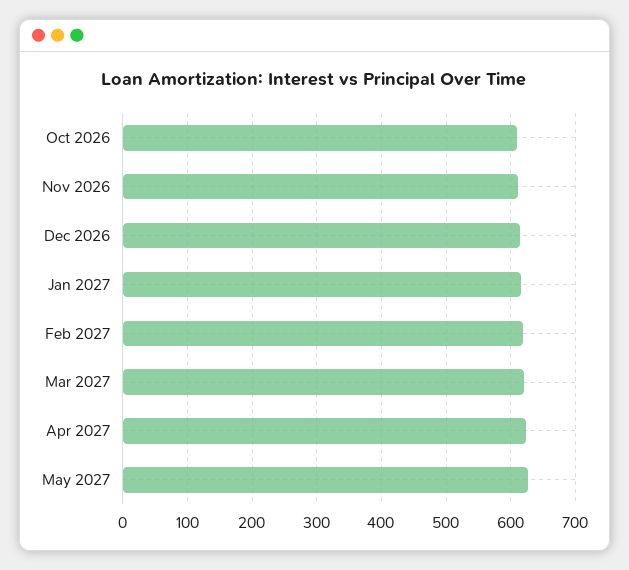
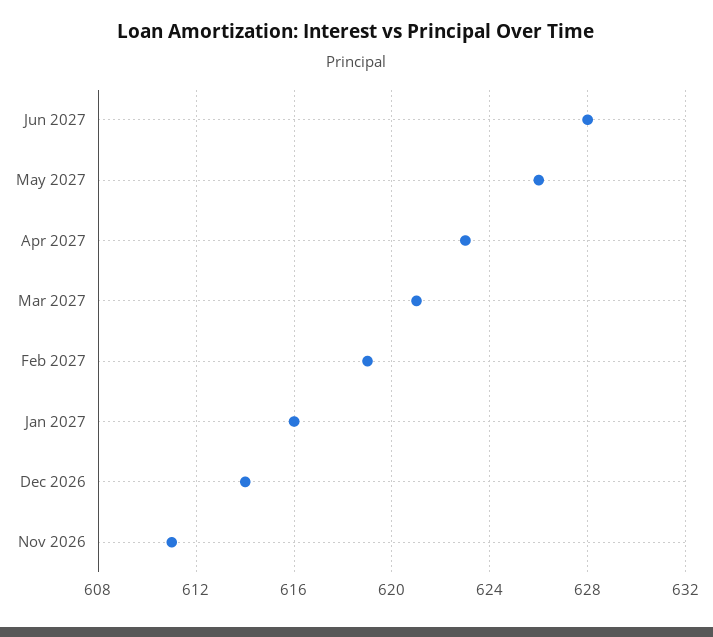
Oct 2026: 610 -> none
Jun 2027: none -> 628

